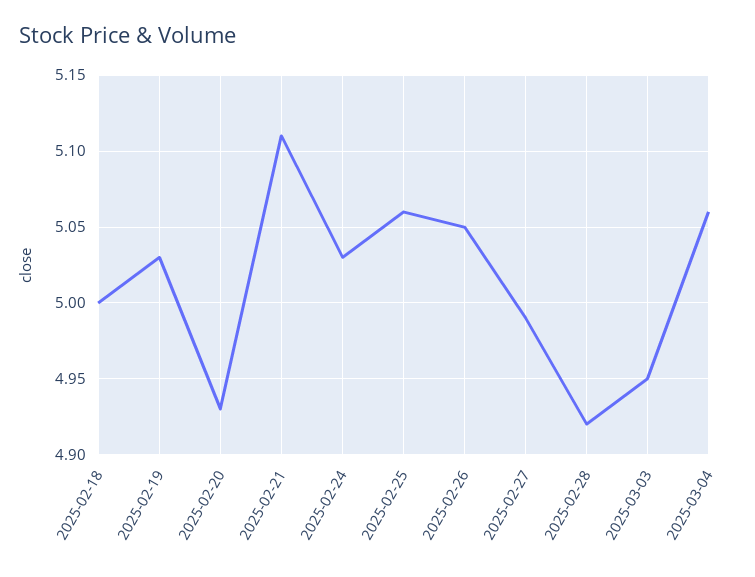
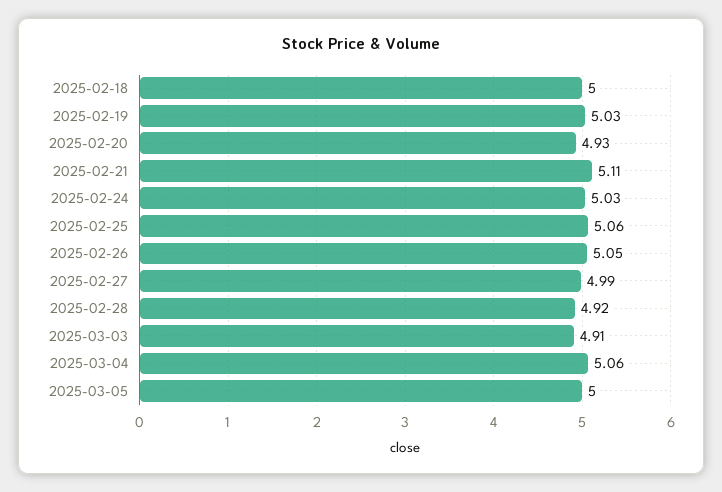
2025-03-03: 4.95 -> 4.91
2025-03-05: none -> 5

